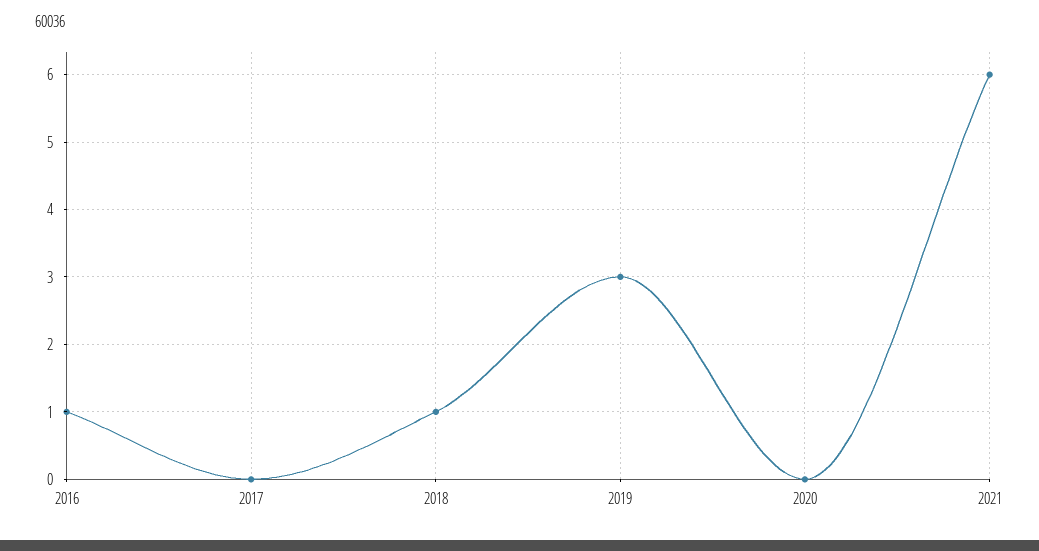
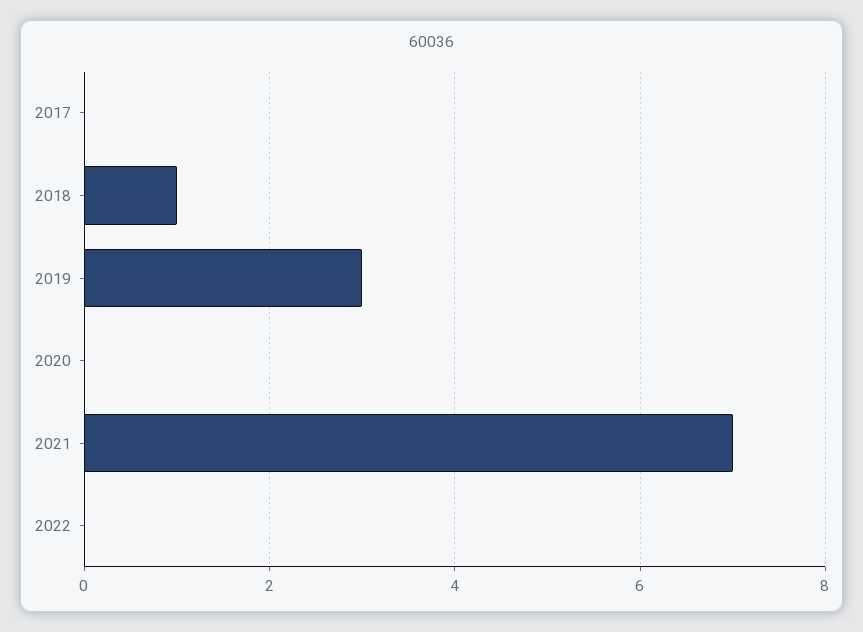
2016: 1 -> none
2021: 6 -> 7
2022: none -> 0

